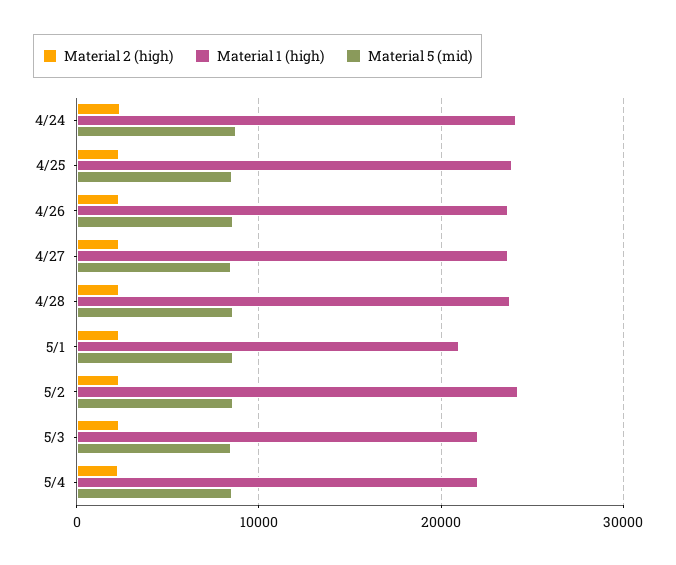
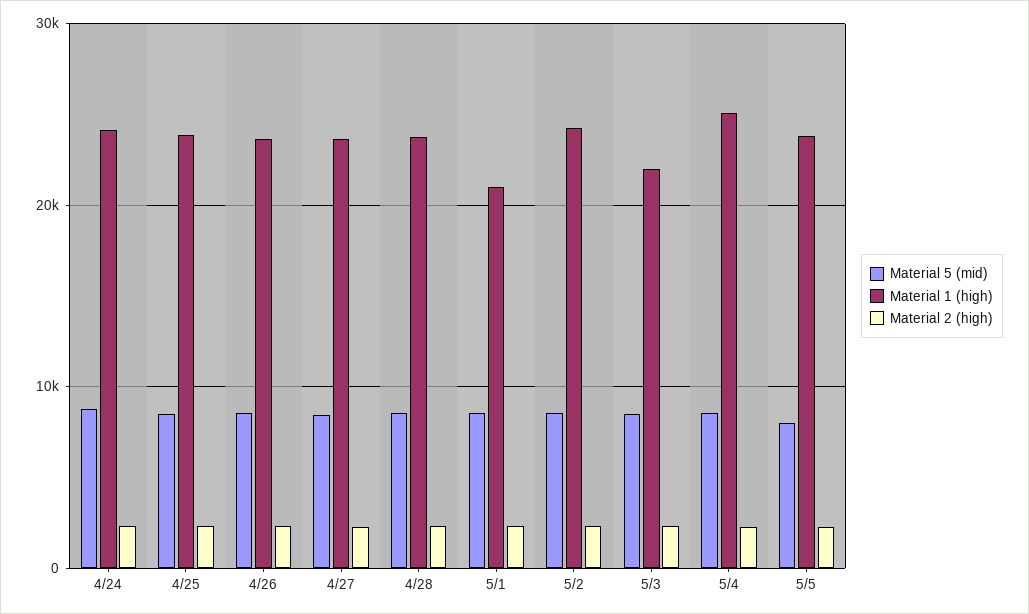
Material 1 (high), 5/4: 22000 -> 25000
Material 5 (mid), 5/5: none -> 8000
Material 1 (high), 5/5: none -> 24000
Material 2 (high), 5/5: none -> 2000

